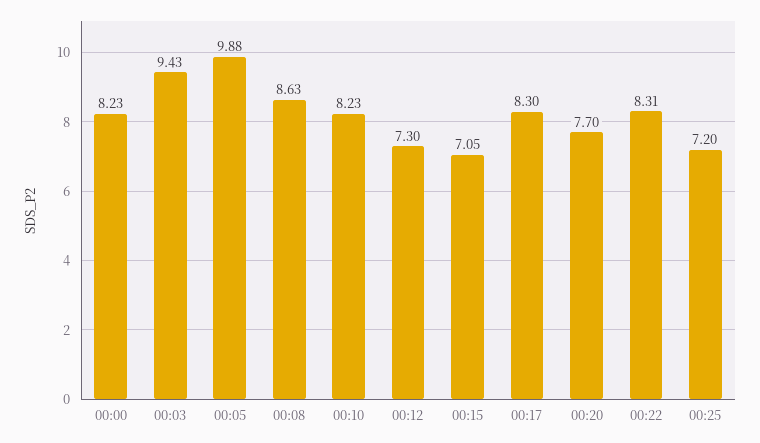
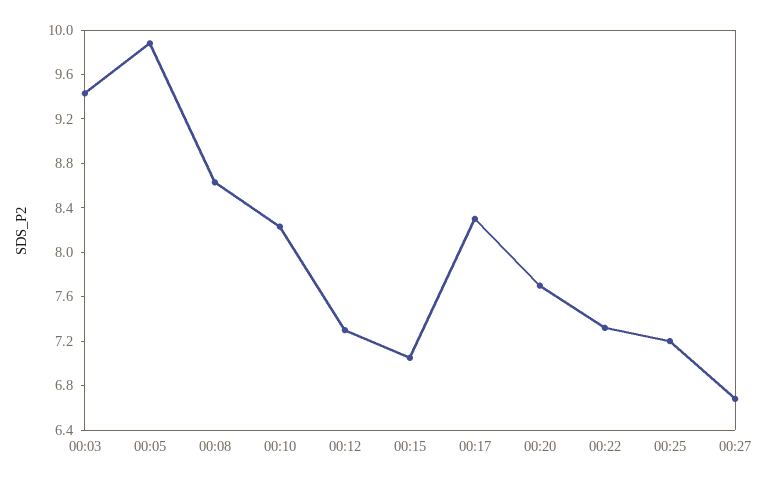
00:00: 8.23 -> none
00:22: 8.31 -> 7.3
00:27: none -> 6.7

